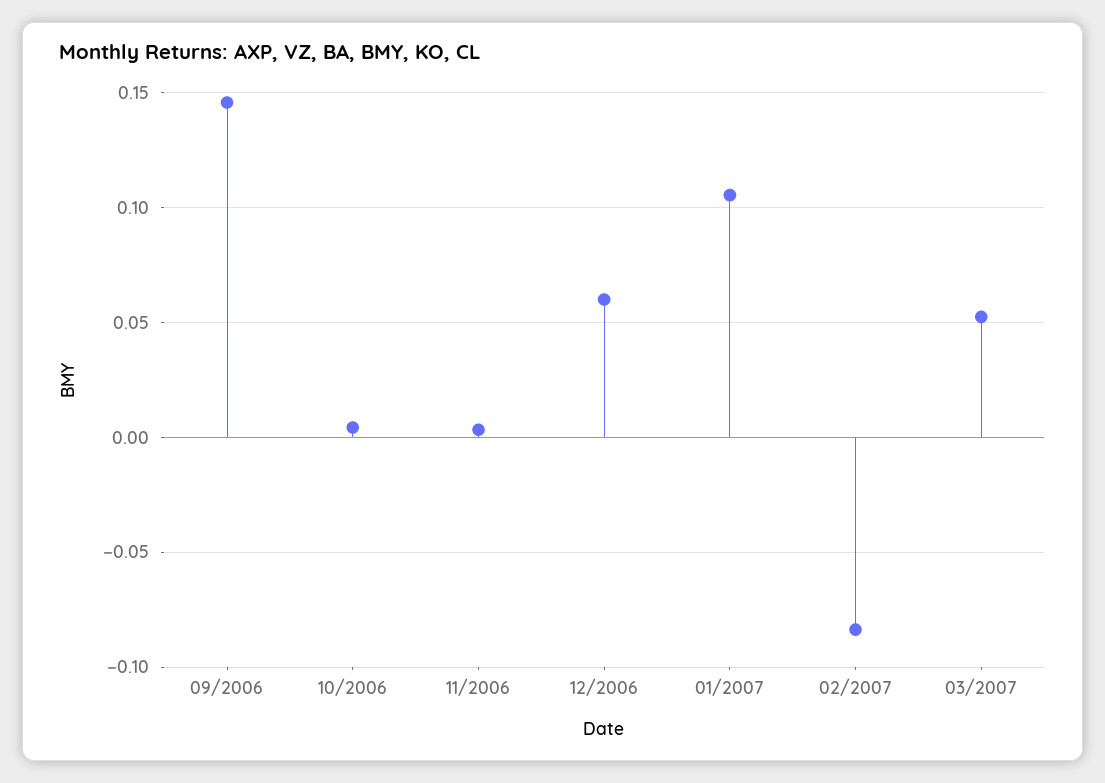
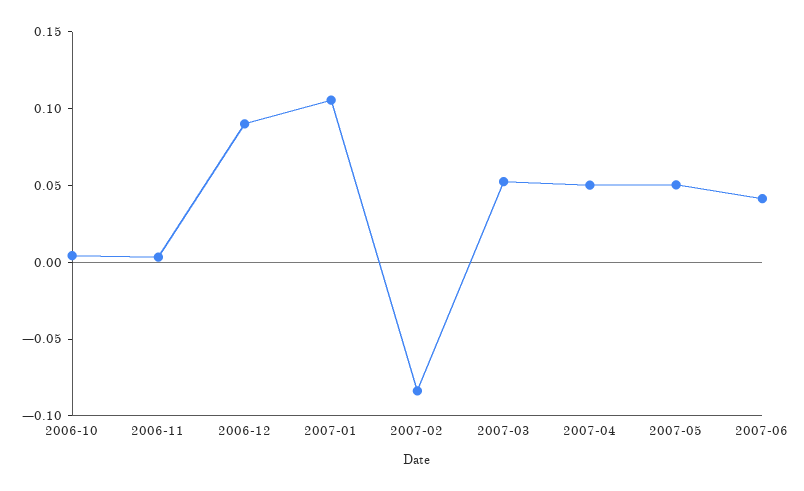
09/2006: 0.145 -> none
12/2006: 0.06 -> 0.09
2007-04: none -> 0.05
2007-05: none -> 0.05
2007-06: none -> 0.04

